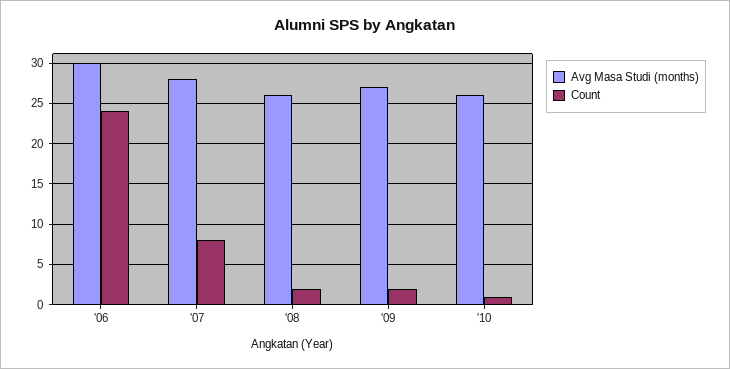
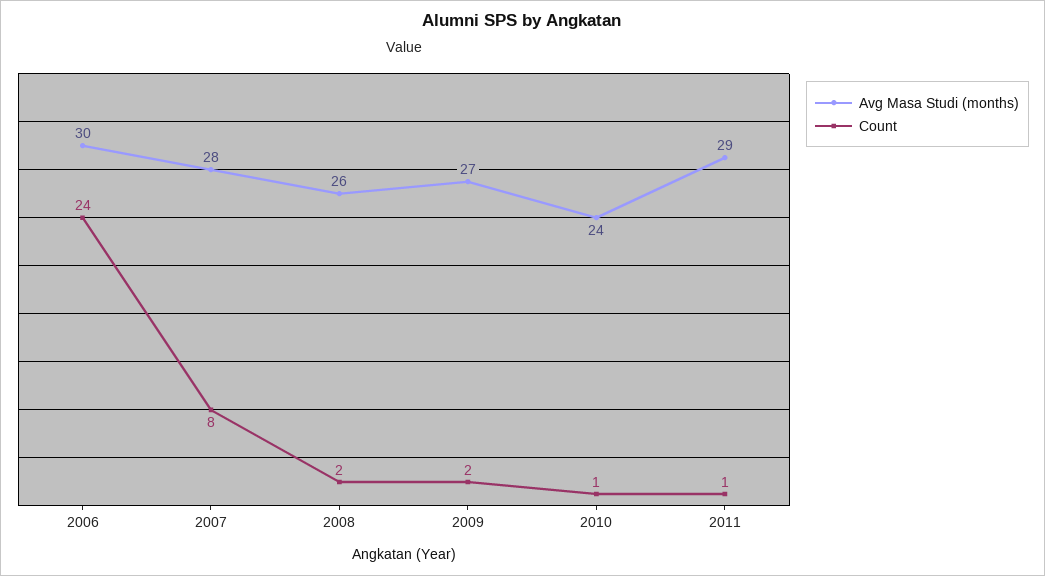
Avg Masa Studi (months), '10: 26 -> 24
Avg Masa Studi (months), 2011: none -> 29
Count, 2011: none -> 1

